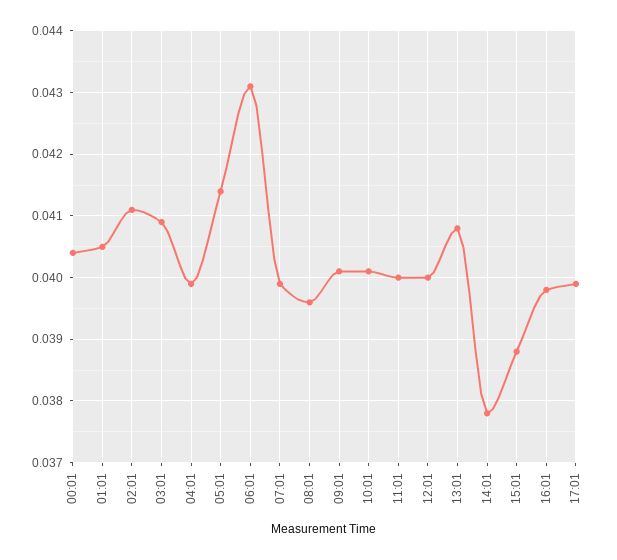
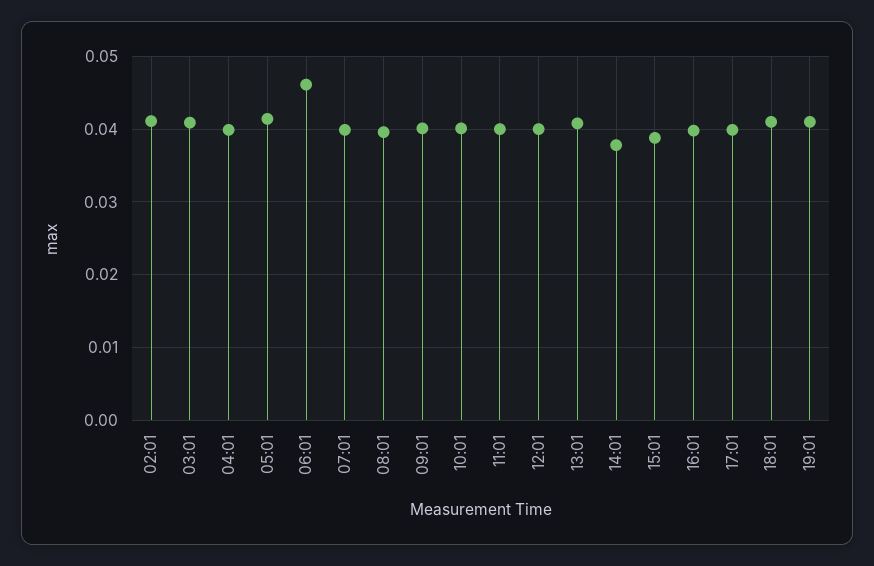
00:01: 0.0404 -> none
01:01: 0.0405 -> none
06:01: 0.0431 -> 0.046
18:01: none -> 0.041
19:01: none -> 0.041

